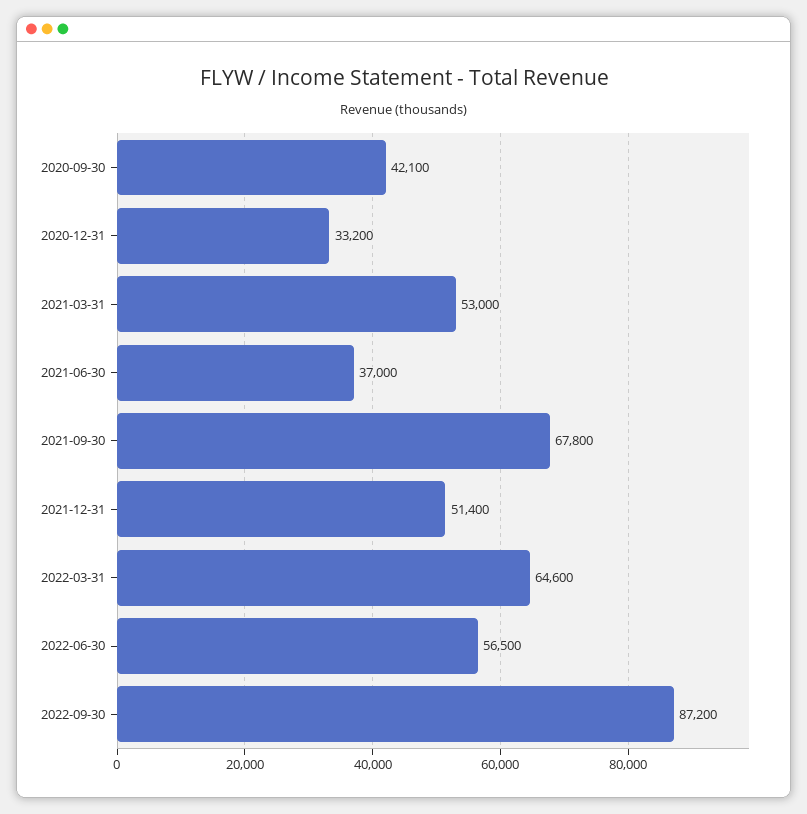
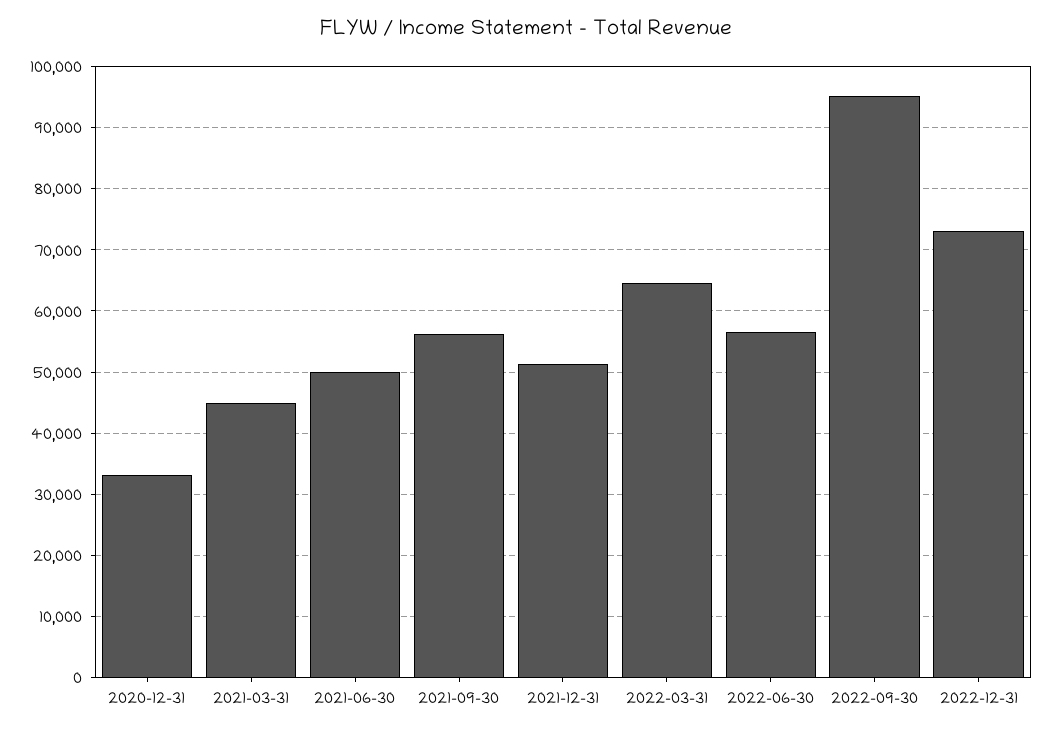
2020-09-30: 42100 -> none
2021-03-31: 53000 -> 45000
2021-06-30: 37000 -> 50000
2021-09-30: 67800 -> 56000
2022-09-30: 87200 -> 95000
2022-12-31: none -> 73000

